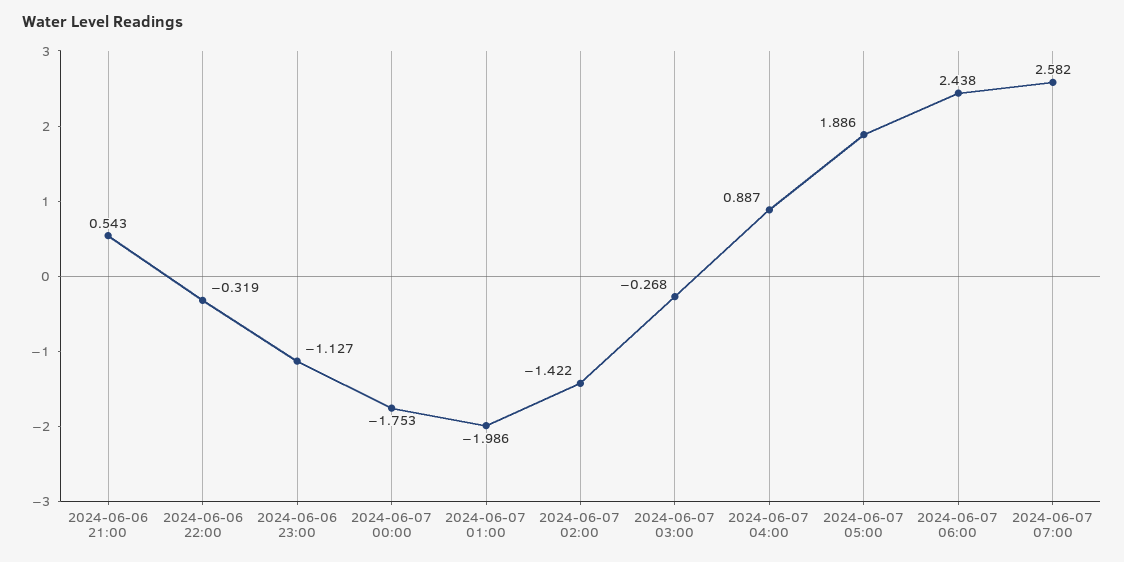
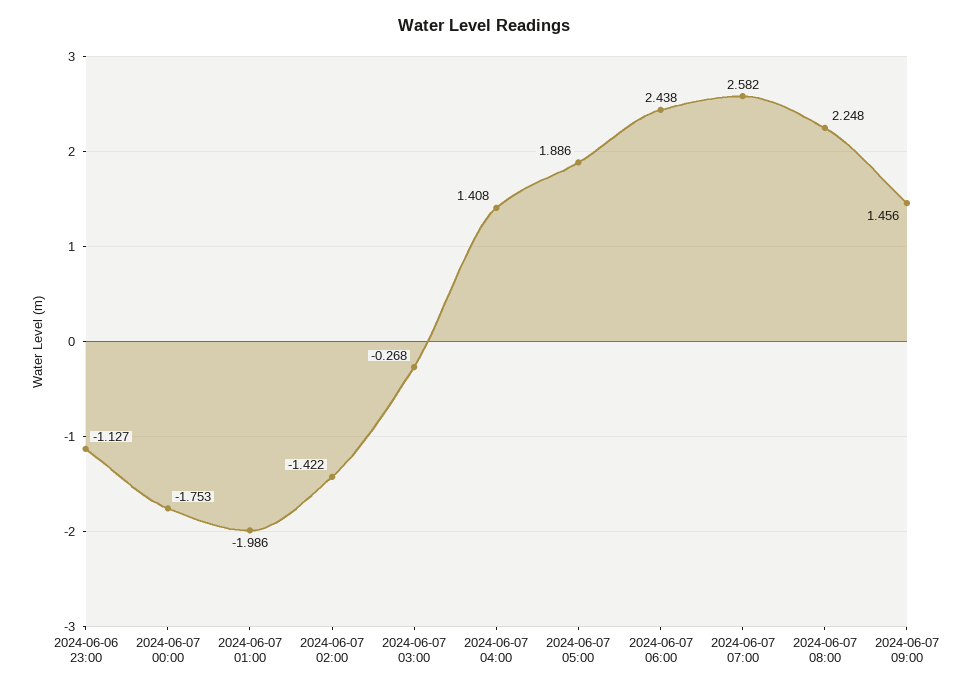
2024-06-06 21:00: 0.543 -> none
2024-06-06 22:00: -0.319 -> none
2024-06-07 04:00: 0.887 -> 1.408
2024-06-07 08:00: none -> 2.248
2024-06-07 09:00: none -> 1.456

